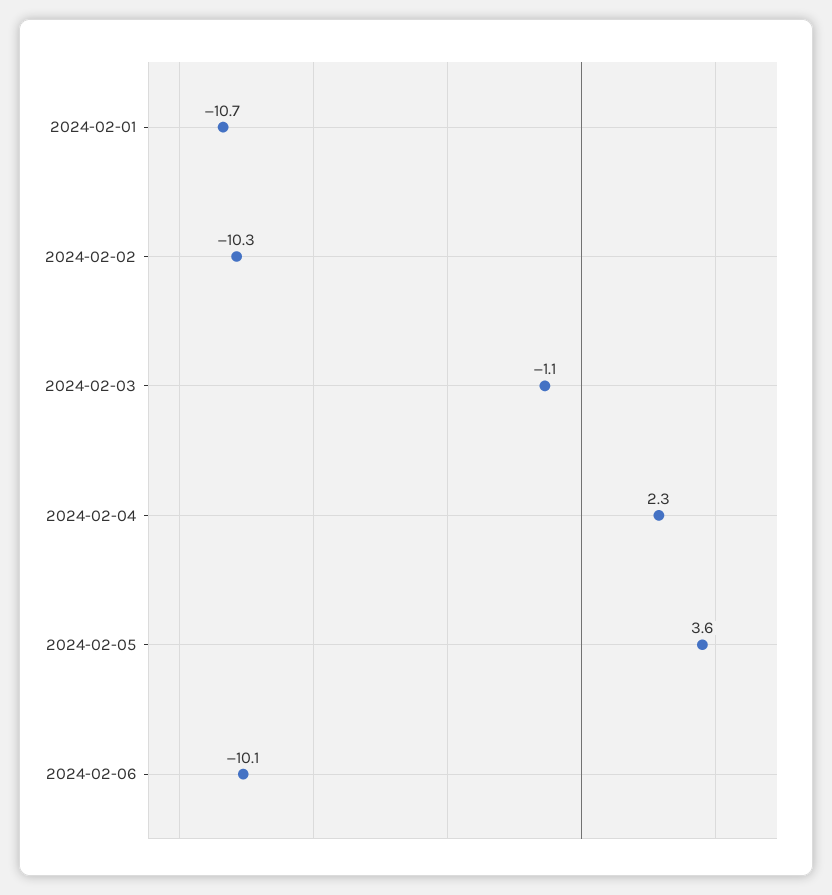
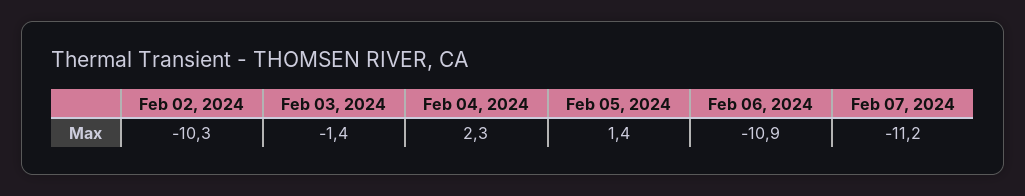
2024-02-01: -10.7 -> none
2024-02-03: -1.1 -> -1.4
2024-02-05: 3.6 -> 1.4
2024-02-06: -10.1 -> -10.9
Feb 07, 2024: none -> -11.2

